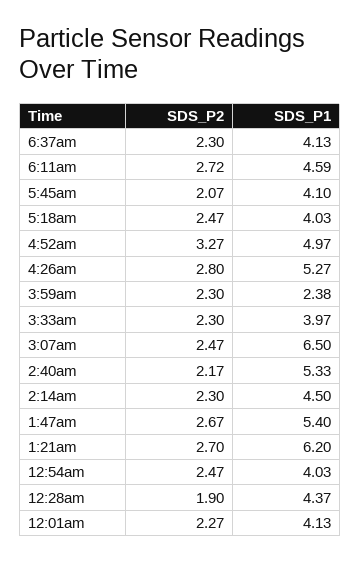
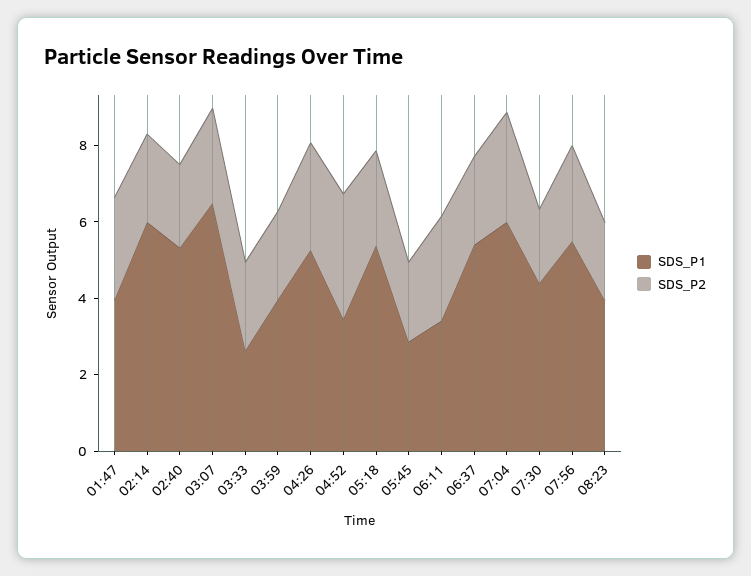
SDS_P1, 6:37am: 4.13 -> 5.5
SDS_P1, 6:11am: 4.59 -> 3.5
SDS_P1, 5:45am: 4.1 -> 3
SDS_P1, 5:18am: 4.03 -> 5.5
SDS_P1, 4:52am: 4.97 -> 3.5
SDS_P1, 3:59am: 2.38 -> 4
SDS_P1, 3:33am: 3.97 -> 2.5
SDS_P1, 2:14am: 4.5 -> 6
SDS_P1, 1:47am: 5.4 -> 4
SDS_P2, 1:21am: 2.7 -> none
SDS_P1, 1:21am: 6.2 -> none
SDS_P2, 12:54am: 2.47 -> none
SDS_P1, 12:54am: 4.03 -> none
SDS_P2, 12:28am: 1.9 -> none
SDS_P1, 12:28am: 4.37 -> none
SDS_P2, 12:01am: 2.27 -> none
SDS_P1, 12:01am: 4.13 -> none
SDS_P1, 07:04: none -> 6
SDS_P2, 07:04: none -> 3
SDS_P1, 07:30: none -> 4.5
SDS_P2, 07:30: none -> 2
SDS_P1, 07:56: none -> 5.5
SDS_P2, 07:56: none -> 2.5
SDS_P1, 08:23: none -> 4
SDS_P2, 08:23: none -> 2

